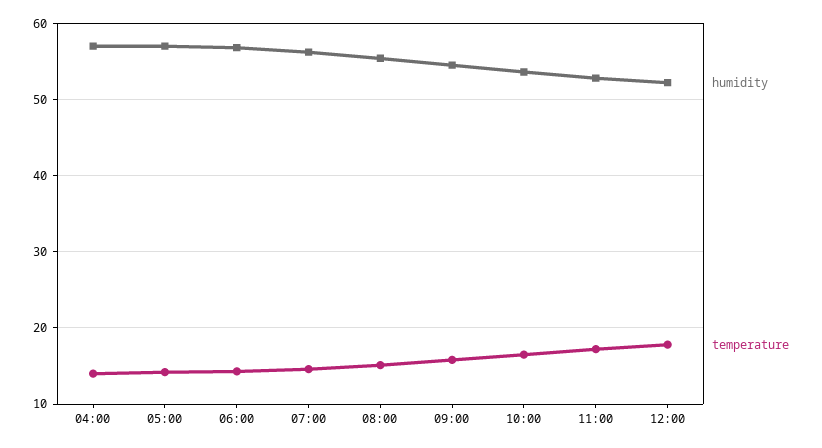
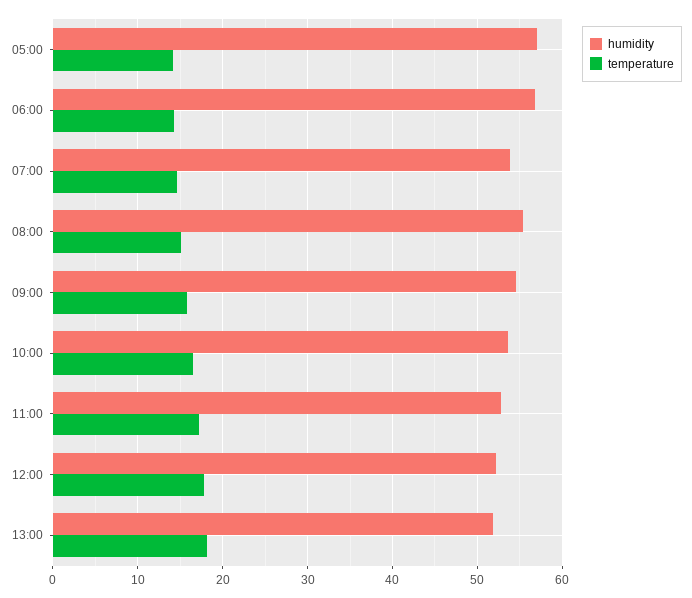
humidity, 04:00: 57 -> none
temperature, 04:00: 14 -> none
humidity, 07:00: 56 -> 54
humidity, 13:00: none -> 52
temperature, 13:00: none -> 18

